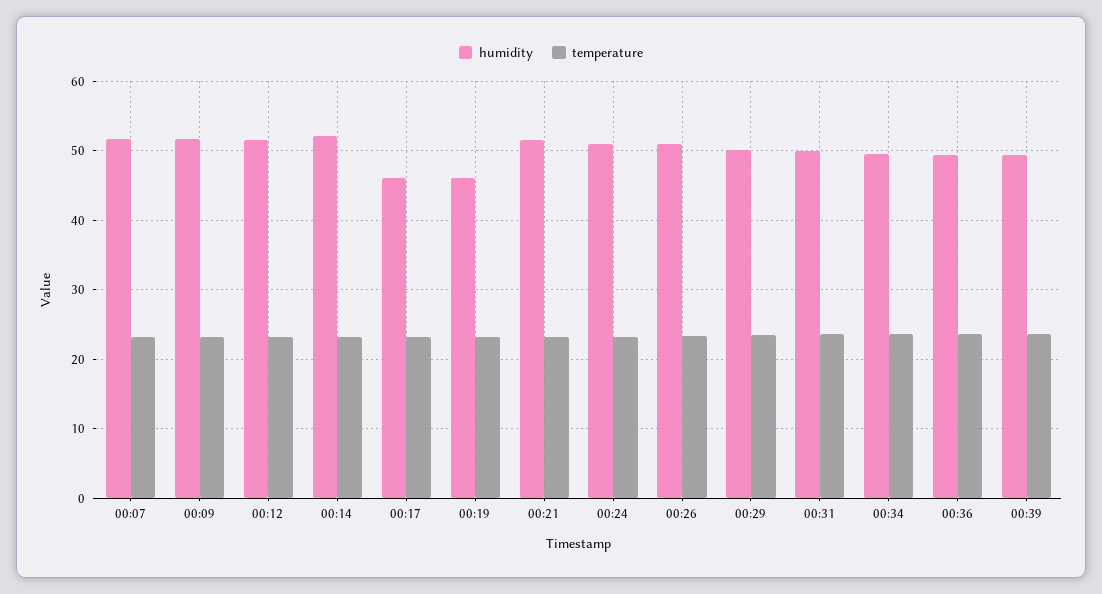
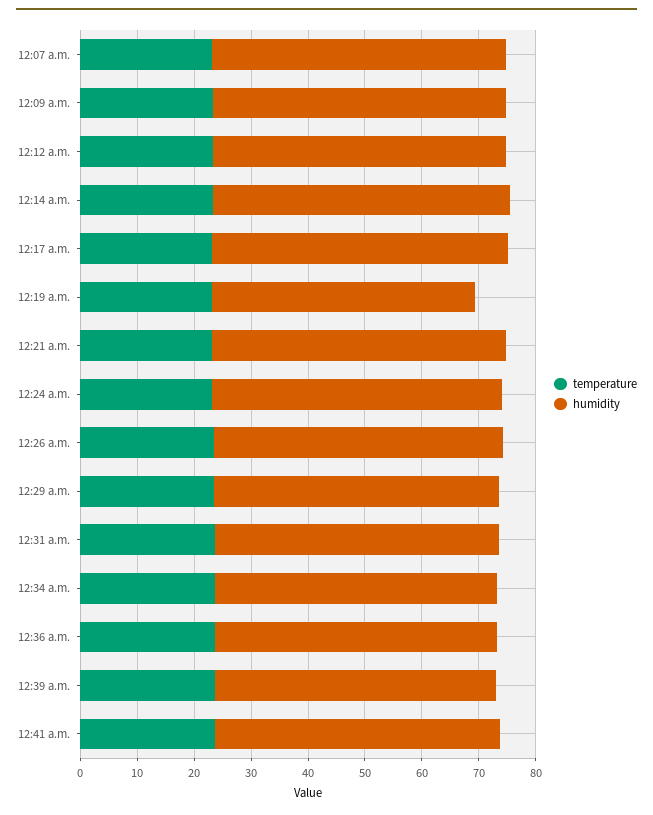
humidity, 00:17: 46 -> 52
temperature, 12:41 a.m.: none -> 24
humidity, 12:41 a.m.: none -> 50

